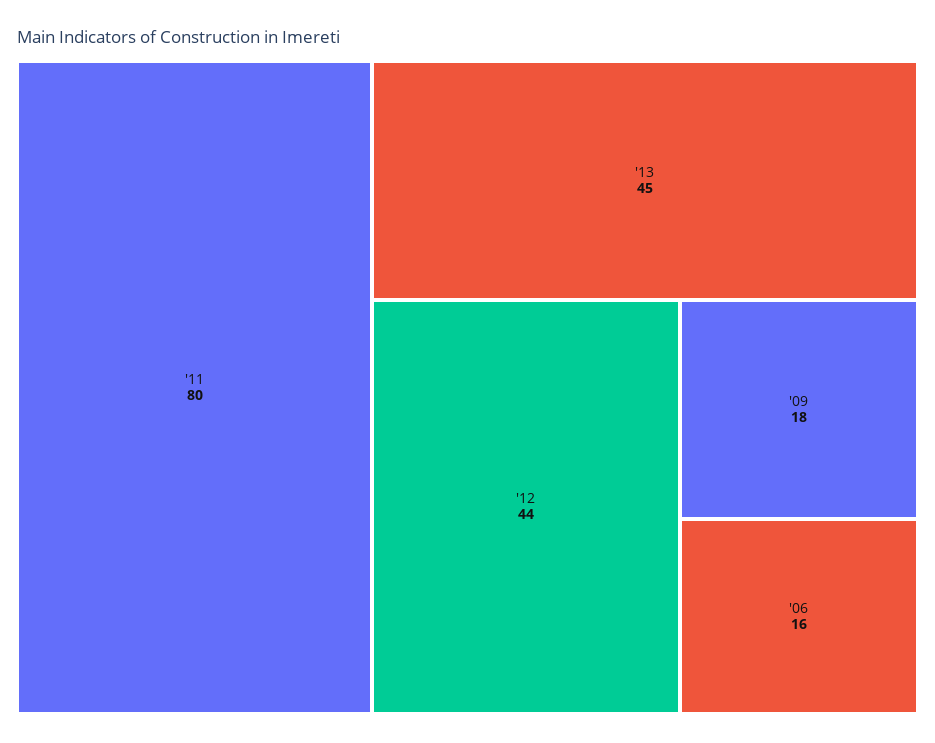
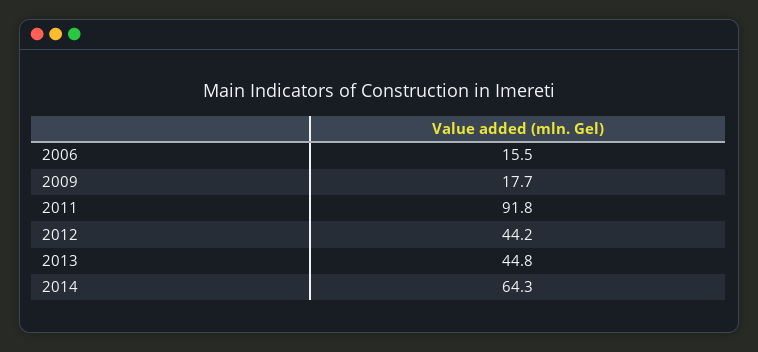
'11: 80 -> 91.8
2014: none -> 64.3

